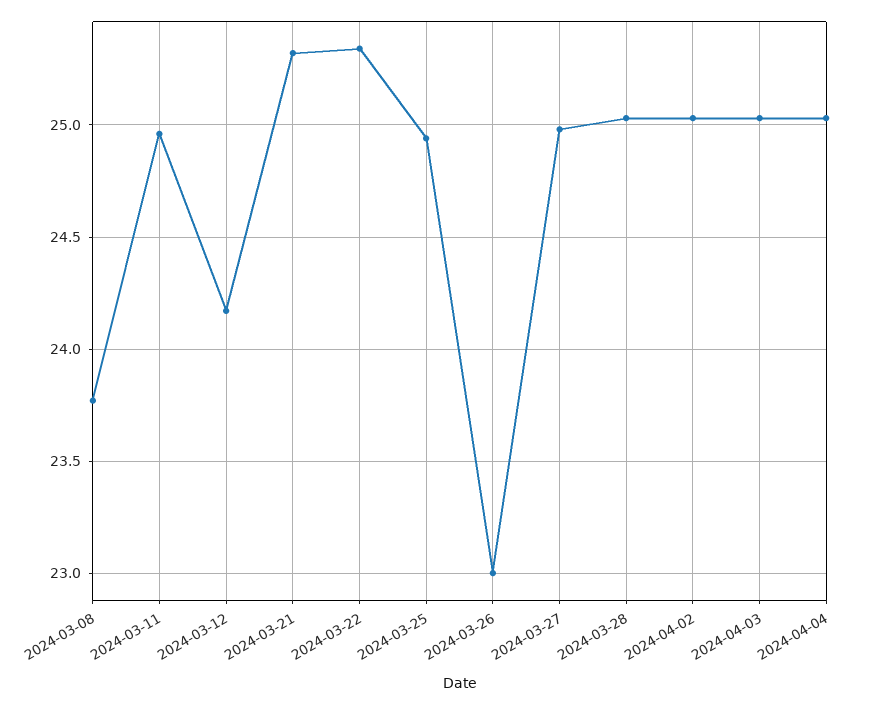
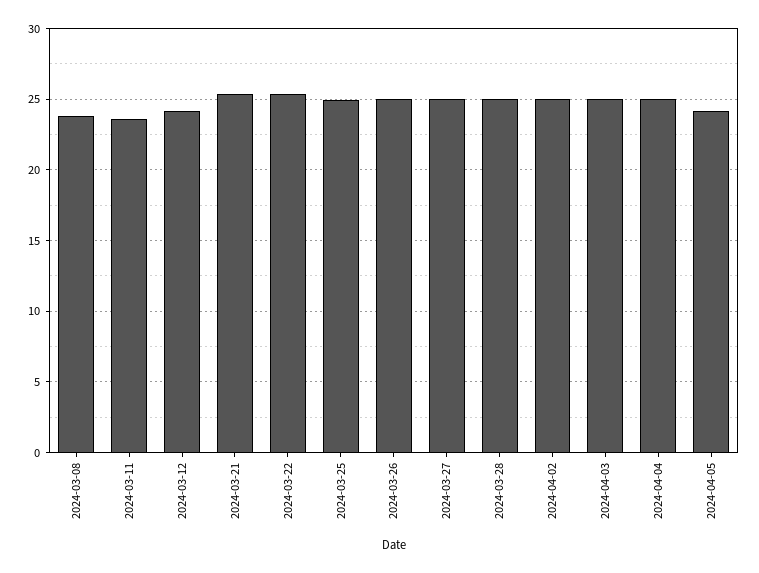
2024-03-11: 24.95 -> 23.5
2024-03-26: 23 -> 25
2024-04-05: none -> 24

